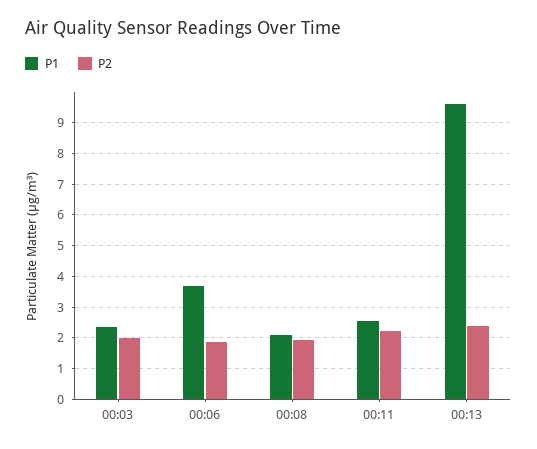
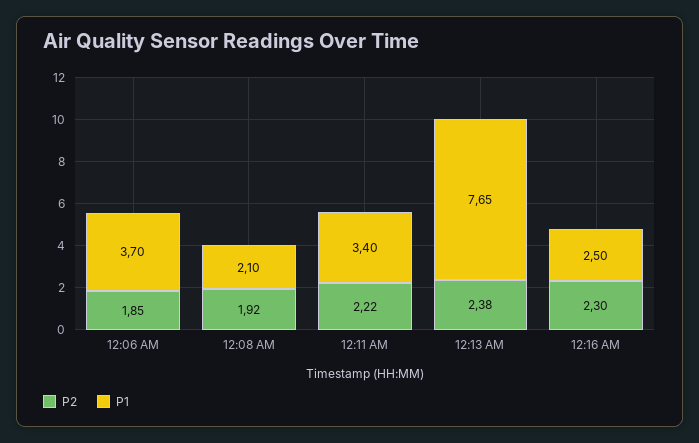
P1, 00:03: 2.4 -> none
P2, 00:03: 2 -> none
P1, 00:11: 2.6 -> 3.4
P1, 00:13: 9.6 -> 7.65
P2, 12:16 AM: none -> 2.3
P1, 12:16 AM: none -> 2.5

